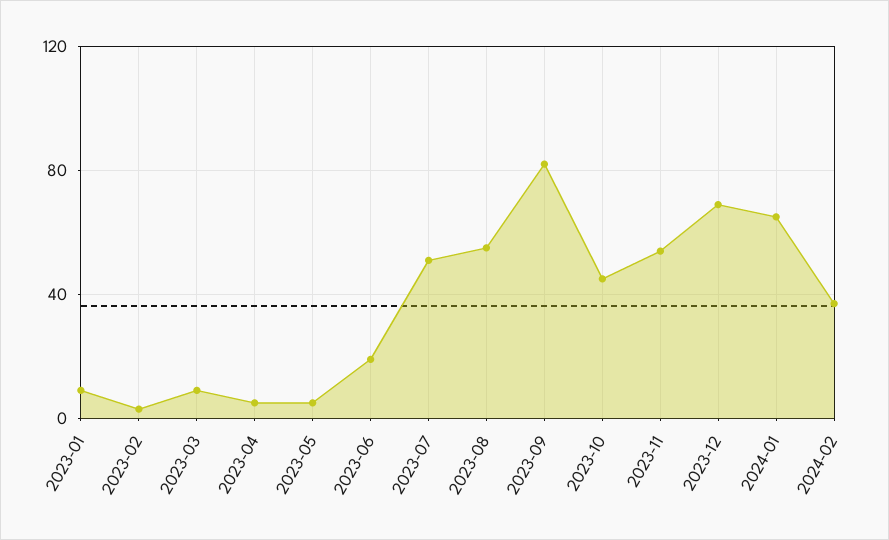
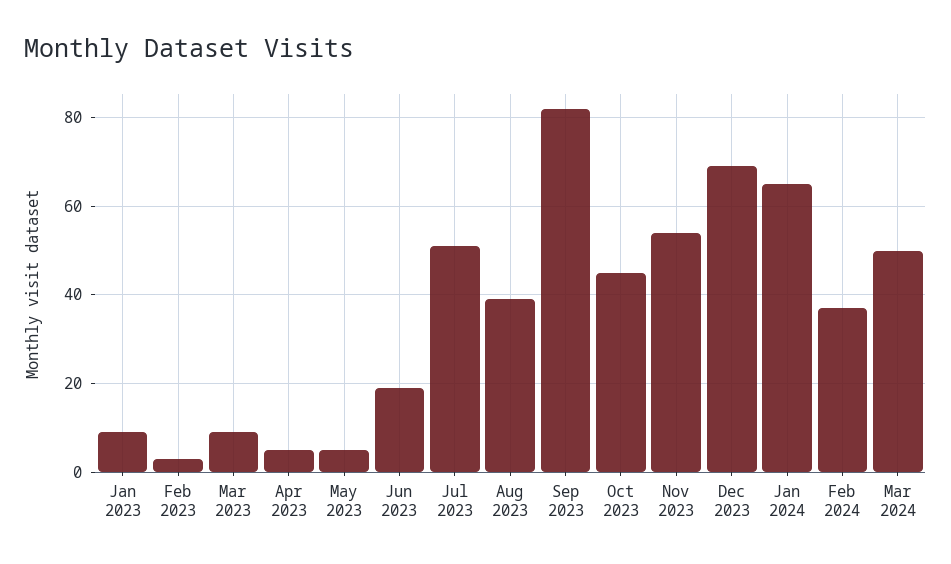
2023-08: 55 -> 40
Mar 2024: none -> 50

